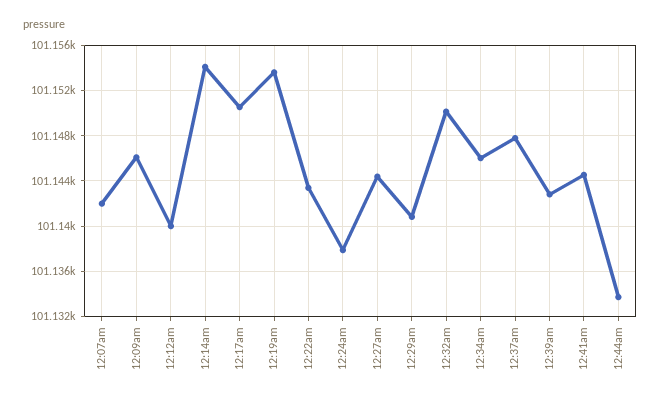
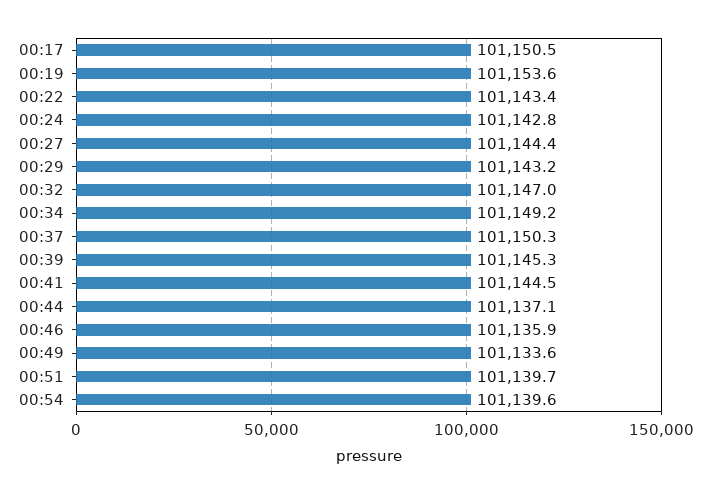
12:07am: 101142 -> none
12:09am: 101146 -> none
12:12am: 101140 -> none
12:14am: 101154 -> none
12:24am: 101138 -> 101142.8
12:29am: 101141 -> 101143.2
12:32am: 101150 -> 101147
12:34am: 101146 -> 101149.2
12:37am: 101148 -> 101150.3
12:39am: 101143 -> 101145.3
12:44am: 101134 -> 101137.1
00:46: none -> 101135.9
00:49: none -> 101133.6
00:51: none -> 101139.7
00:54: none -> 101139.6

